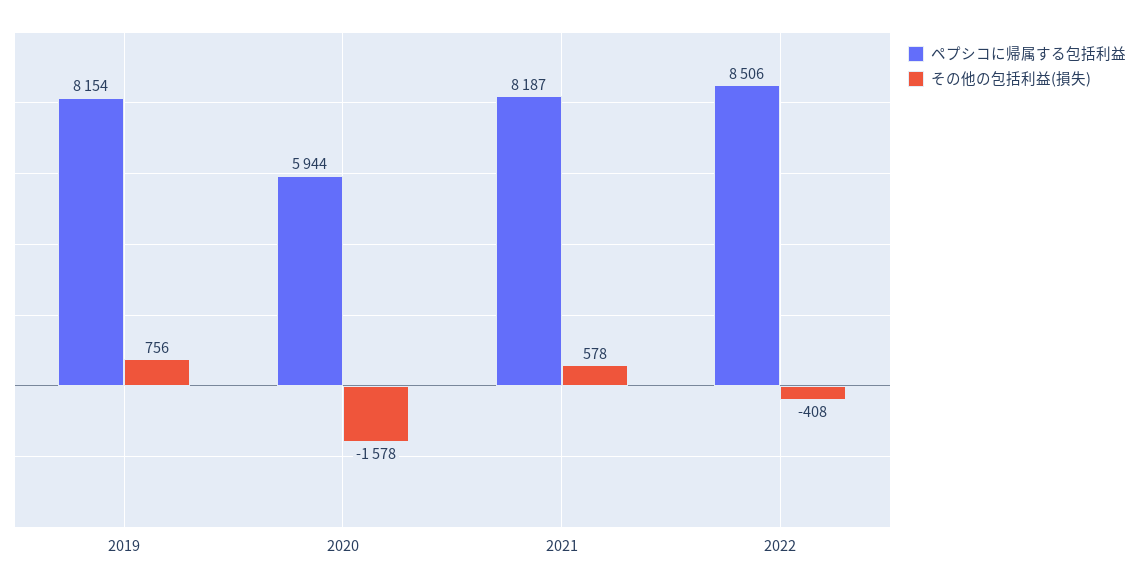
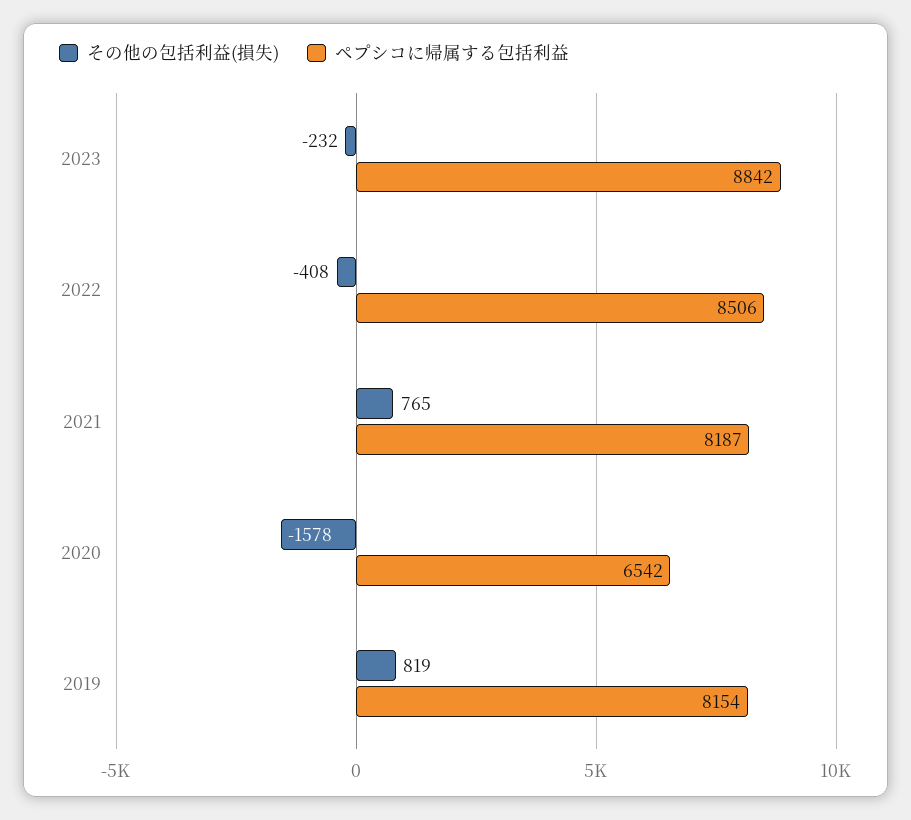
その他の包括利益(損失), 2019: 756 -> 819
ペプシコに帰属する包括利益, 2020: 5944 -> 6542
その他の包括利益(損失), 2021: 578 -> 765
その他の包括利益(損失), 2023: none -> -232
ペプシコに帰属する包括利益, 2023: none -> 8842

